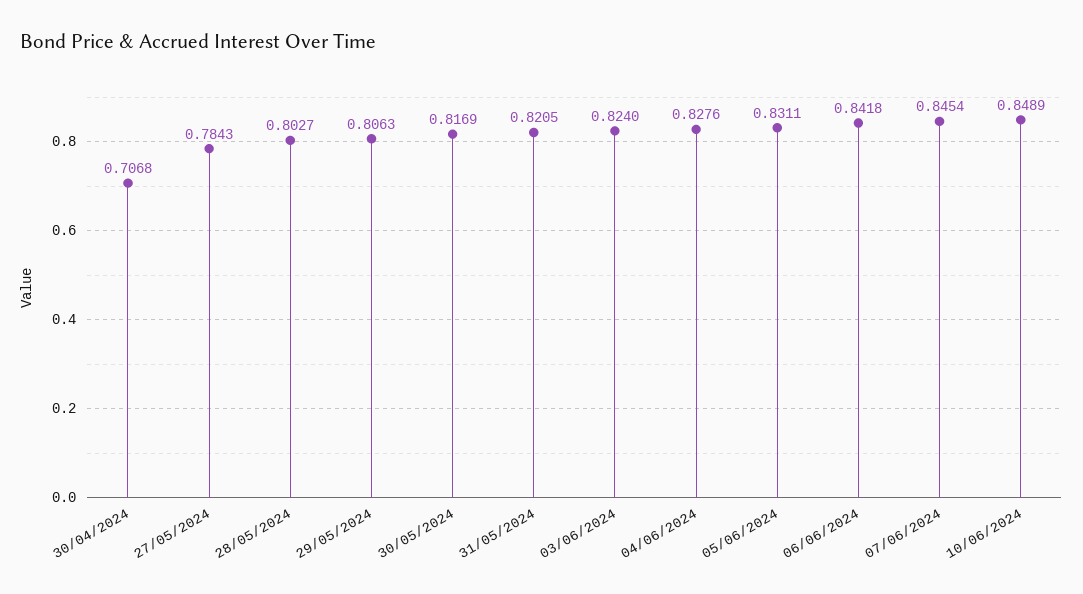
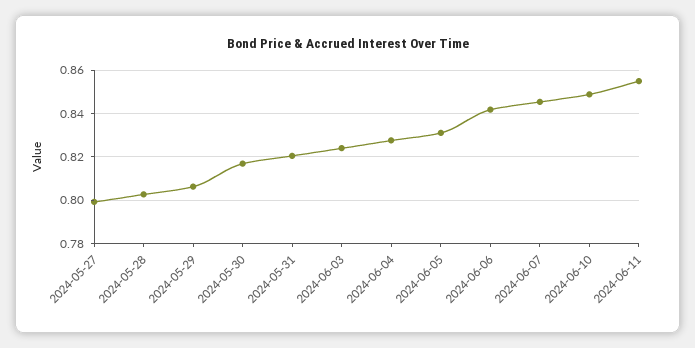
30/04/2024: 0.7068 -> none
27/05/2024: 0.7843 -> 0.8
2024-06-11: none -> 0.855

